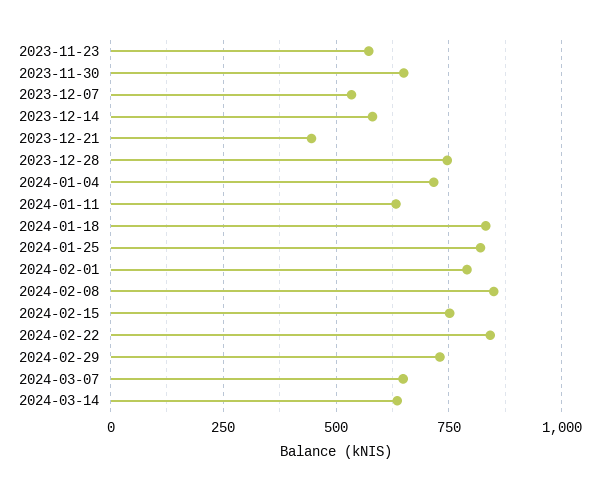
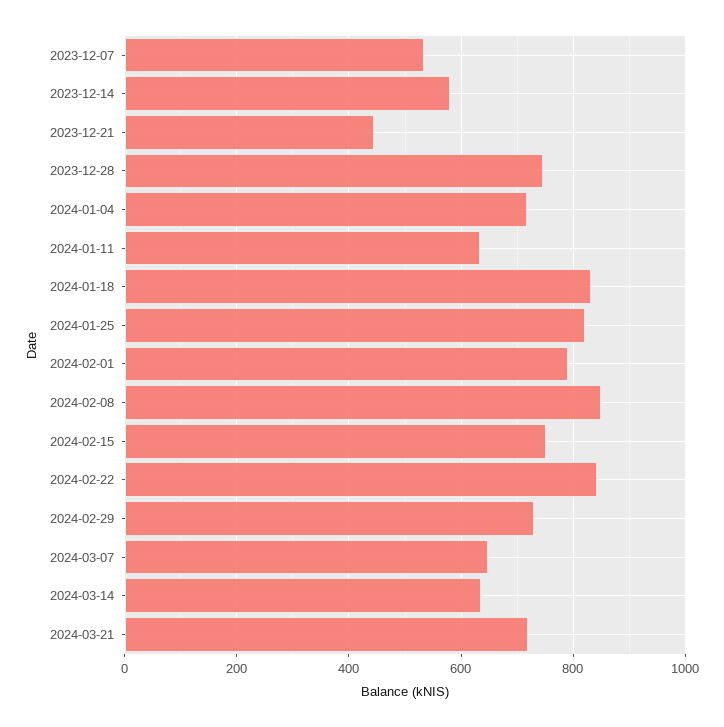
2023-11-23: 575 -> none
2023-11-30: 650 -> none
2024-03-21: none -> 720

